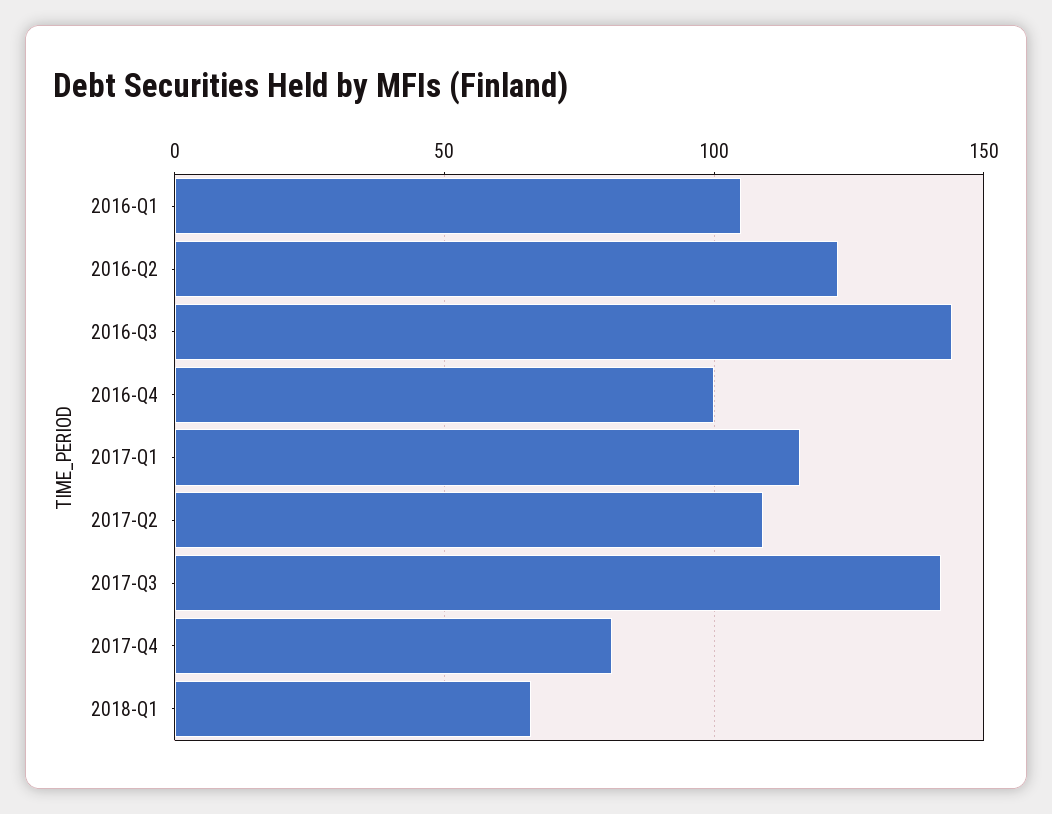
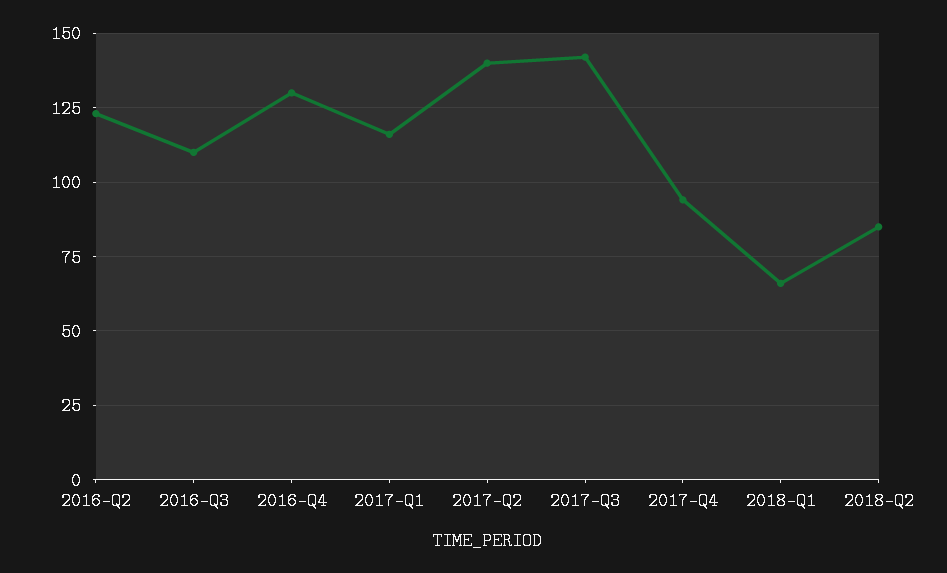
2016-Q1: 105 -> none
2016-Q3: 145 -> 110
2016-Q4: 100 -> 130
2017-Q2: 110 -> 140
2017-Q4: 80 -> 95
2018-Q2: none -> 85

